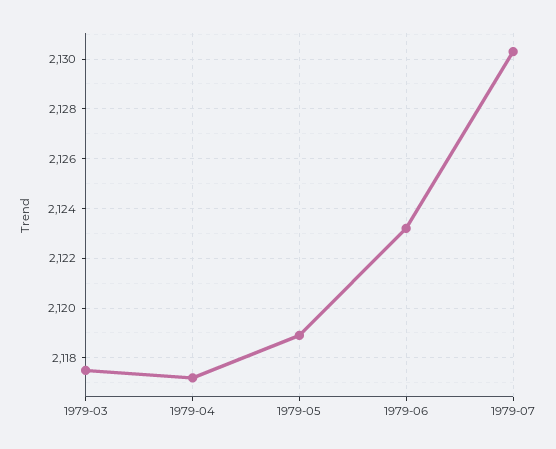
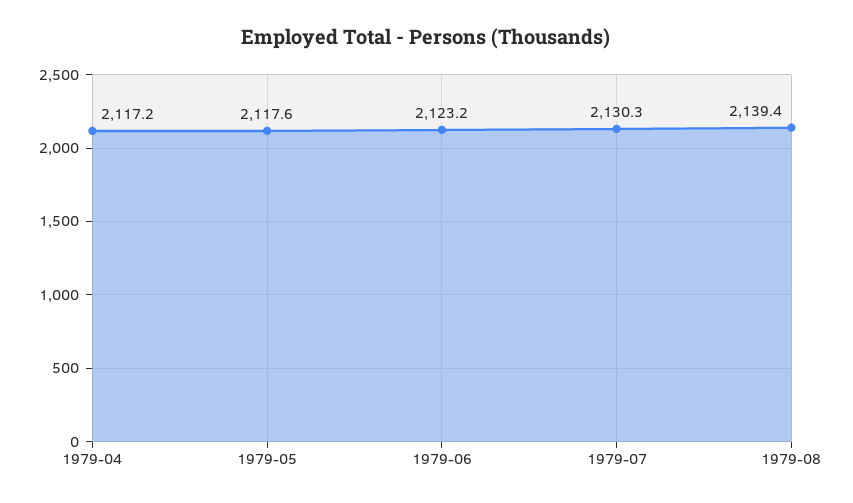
1979-03: 2117.5 -> none
1979-05: 2119 -> 2117.6
1979-08: none -> 2139.4

